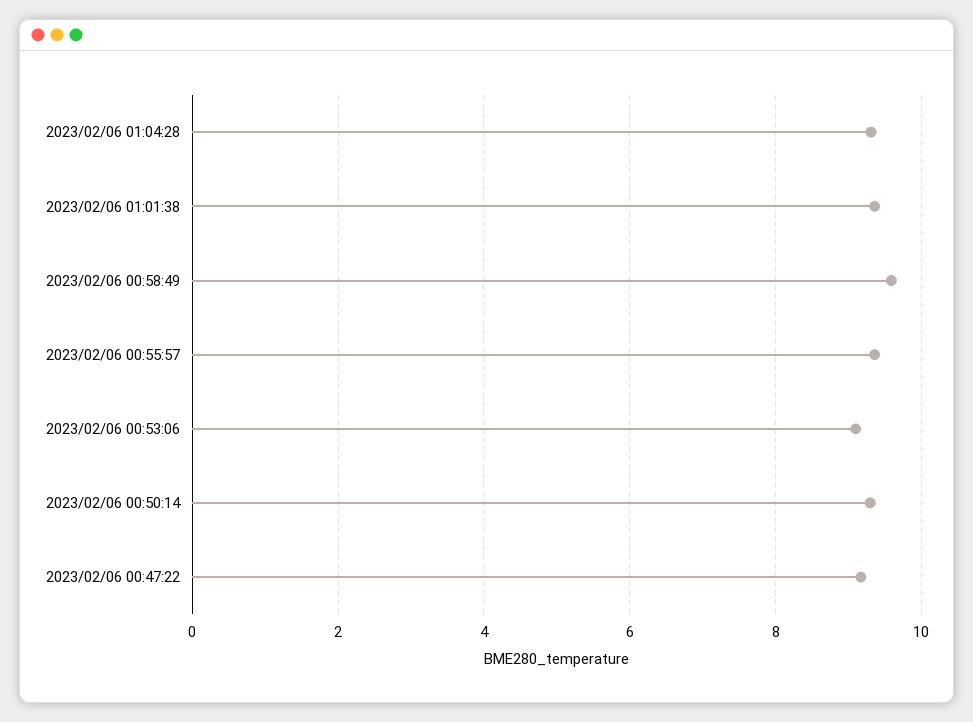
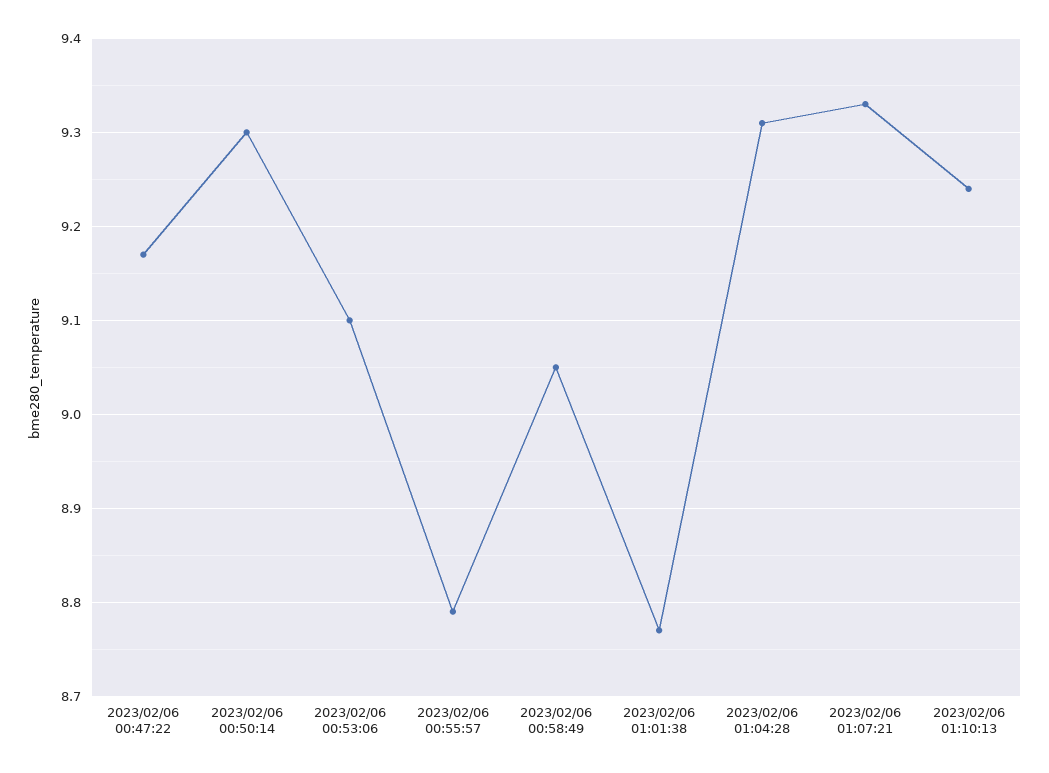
2023/02/06 01:01:38: 9.4 -> 8.77
2023/02/06 00:58:49: 9.6 -> 9.05
2023/02/06 00:55:57: 9.4 -> 8.79
2023/02/06 01:07:21: none -> 9.33
2023/02/06 01:10:13: none -> 9.24

